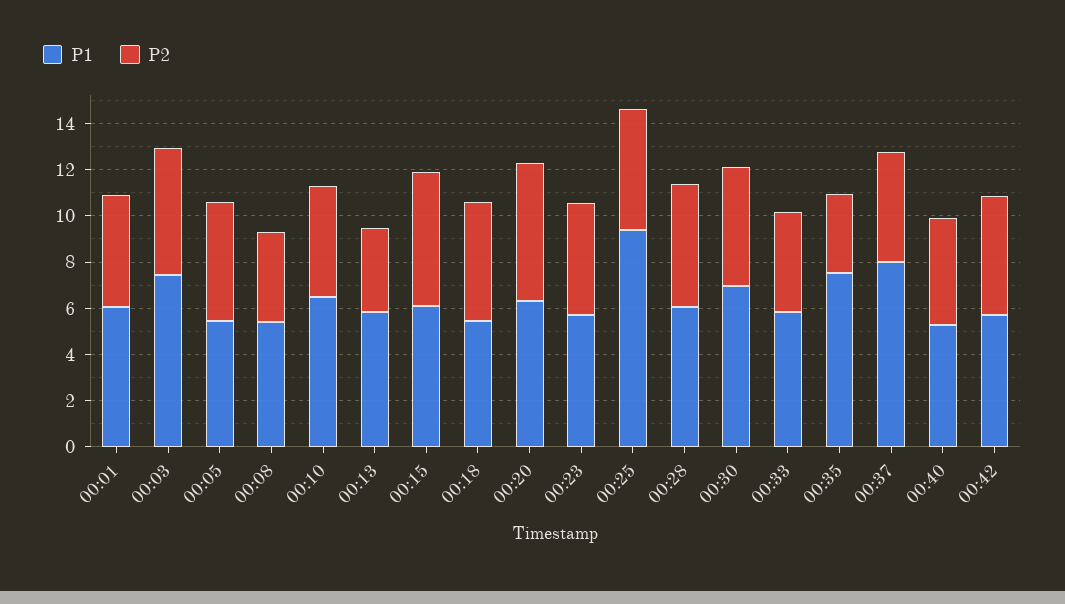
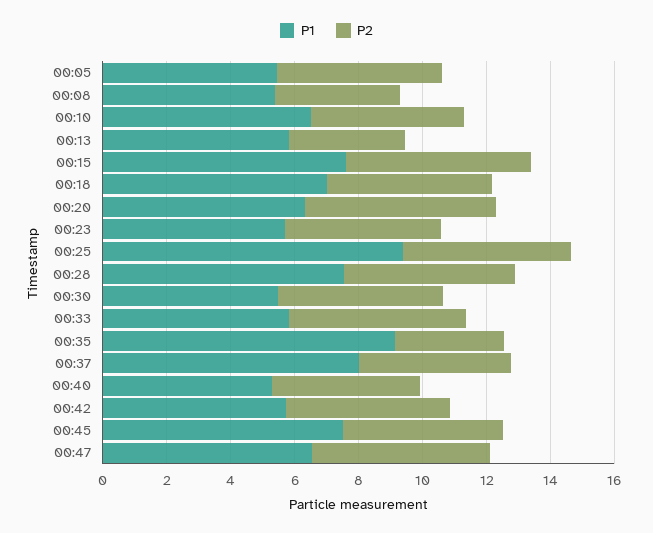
P1, 00:01: 6 -> none
P2, 00:01: 5 -> none
P1, 00:03: 7.5 -> none
P2, 00:03: 5.5 -> none
P1, 00:15: 6 -> 7.5
P1, 00:18: 5.5 -> 7
P1, 00:28: 6 -> 7.5
P1, 00:30: 7 -> 5.5
P2, 00:33: 4.5 -> 5.5
P1, 00:35: 7.5 -> 9
P1, 00:45: none -> 7.5
P2, 00:45: none -> 5
P1, 00:47: none -> 6.5
P2, 00:47: none -> 5.5

